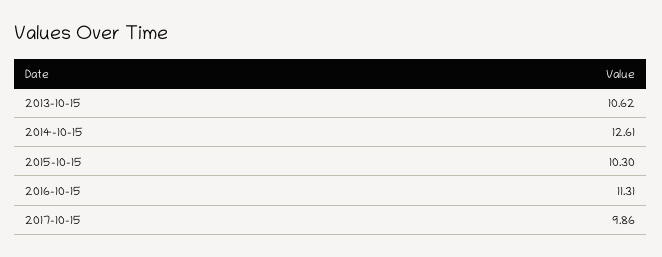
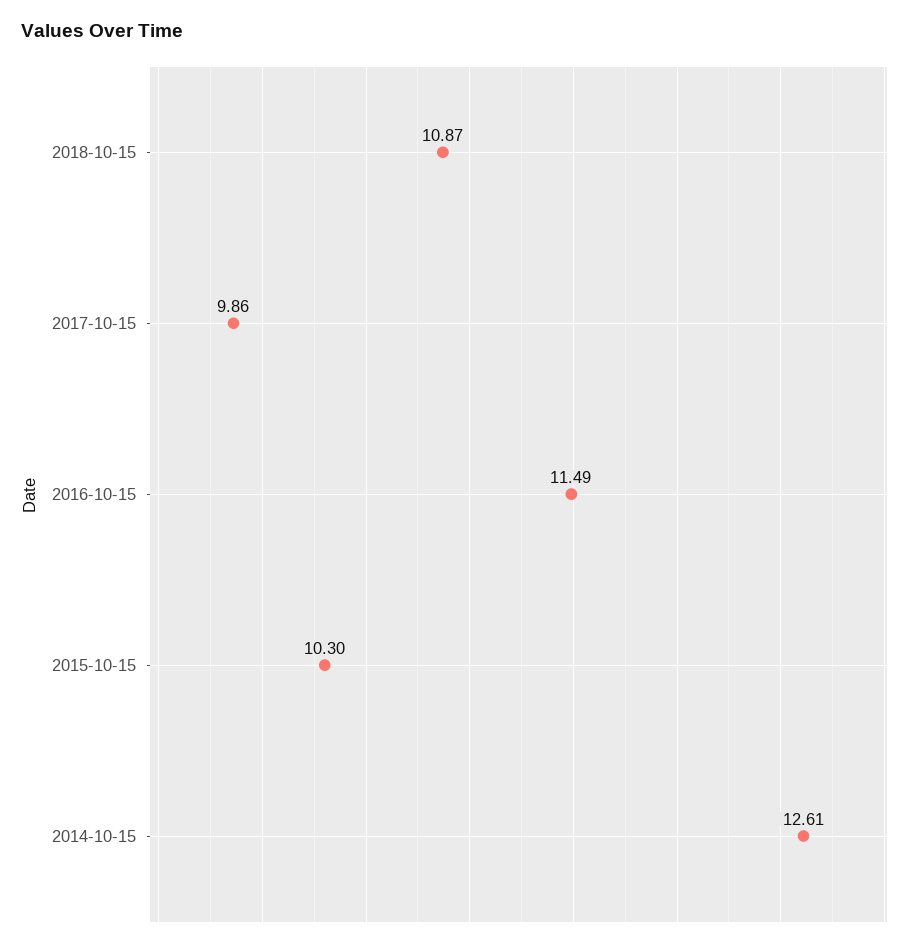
2013-10-15: 10.62 -> none
2016-10-15: 11.31 -> 11.49
2018-10-15: none -> 10.87

